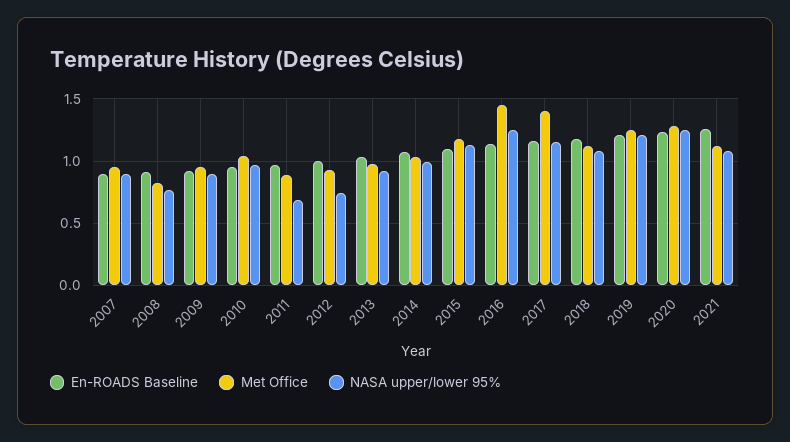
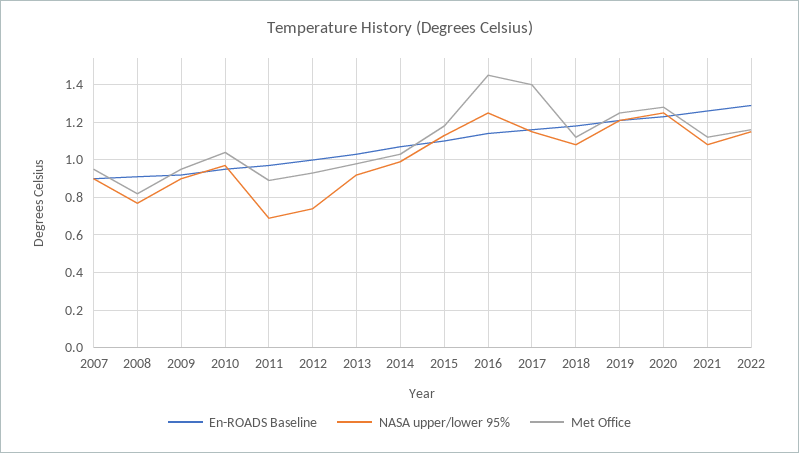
En-ROADS Baseline, 2022: none -> 1.3
NASA upper/lower 95%, 2022: none -> 1.15
Met Office, 2022: none -> 1.15

